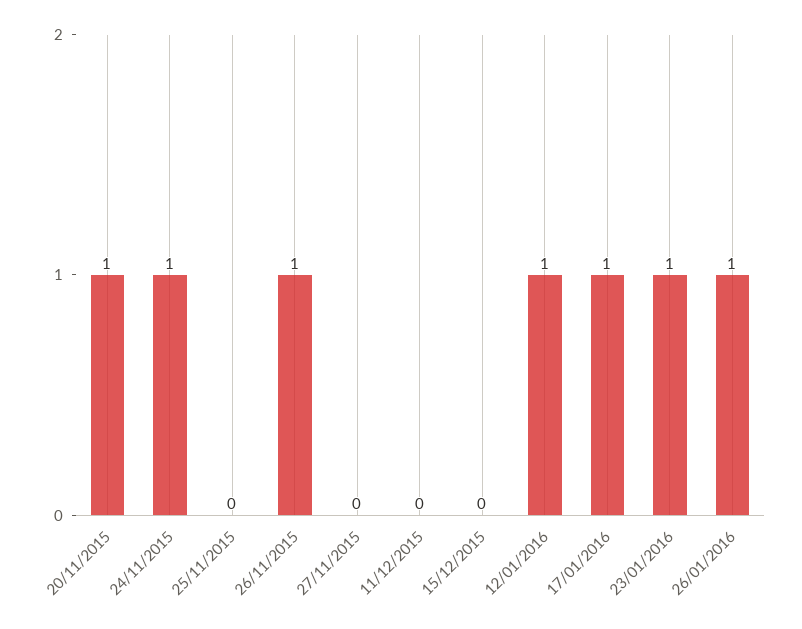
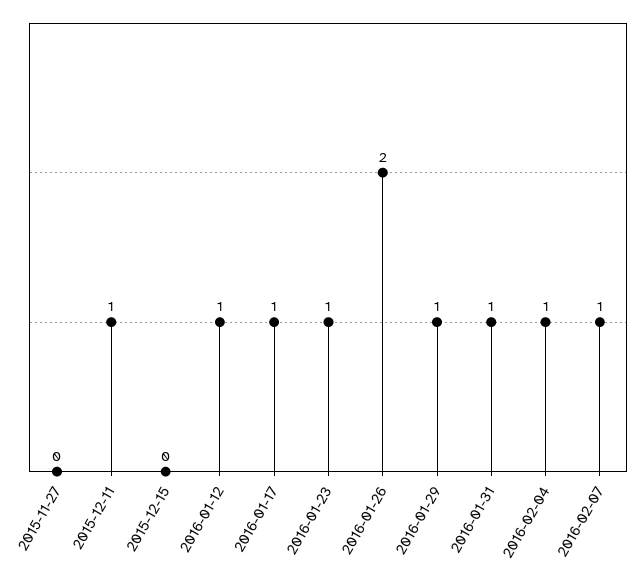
20/11/2015: 1 -> none
24/11/2015: 1 -> none
25/11/2015: 0 -> none
26/11/2015: 1 -> none
11/12/2015: 0 -> 1
26/01/2016: 1 -> 2
2016-01-29: none -> 1
2016-01-31: none -> 1
2016-02-04: none -> 1
2016-02-07: none -> 1

